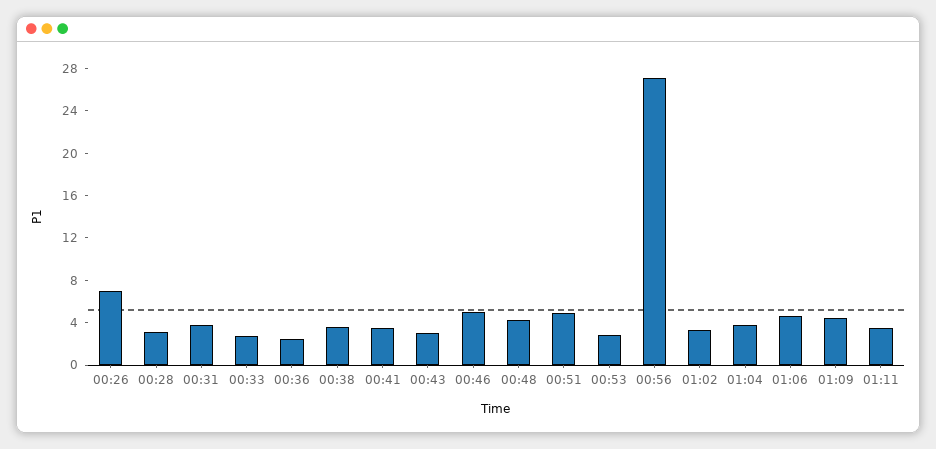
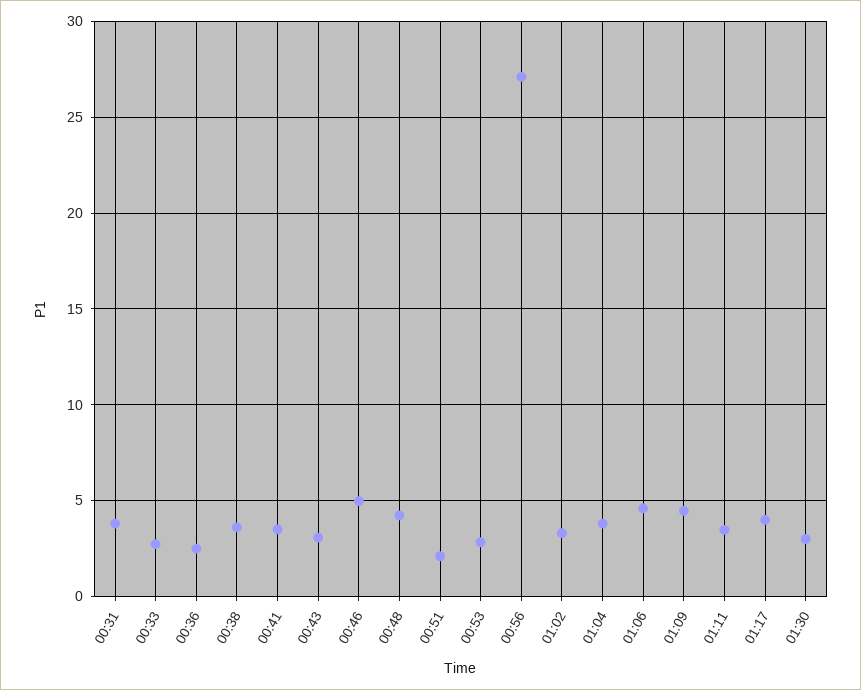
00:26: 7 -> none
00:28: 3 -> none
00:51: 5 -> 2
01:17: none -> 4
01:30: none -> 3

